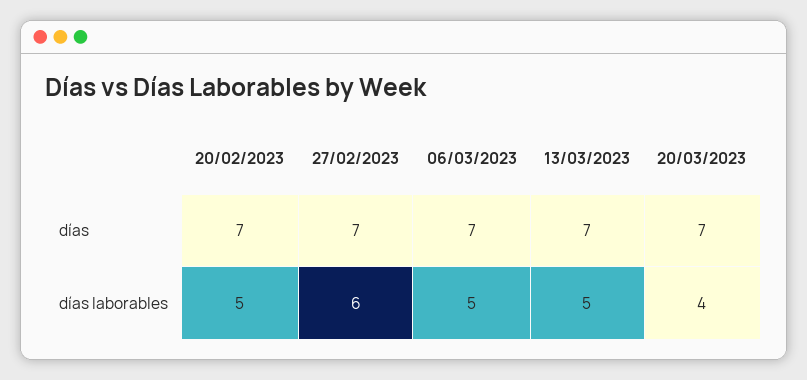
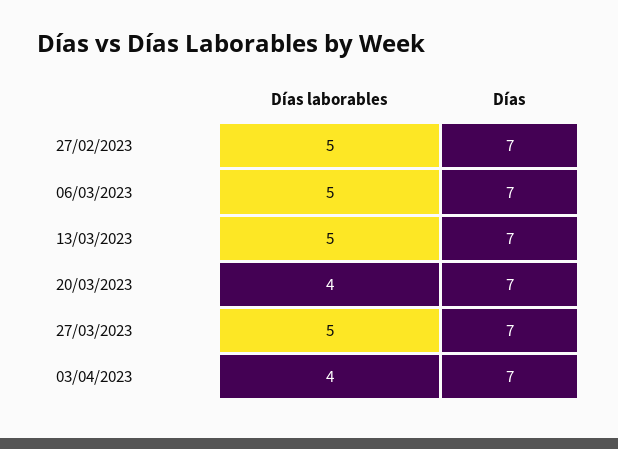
20/02/2023, días: 7 -> none
20/02/2023, días laborables: 5 -> none
27/02/2023, días laborables: 6 -> 5
27/03/2023, días laborables: none -> 5
27/03/2023, días: none -> 7
03/04/2023, días laborables: none -> 4
03/04/2023, días: none -> 7

